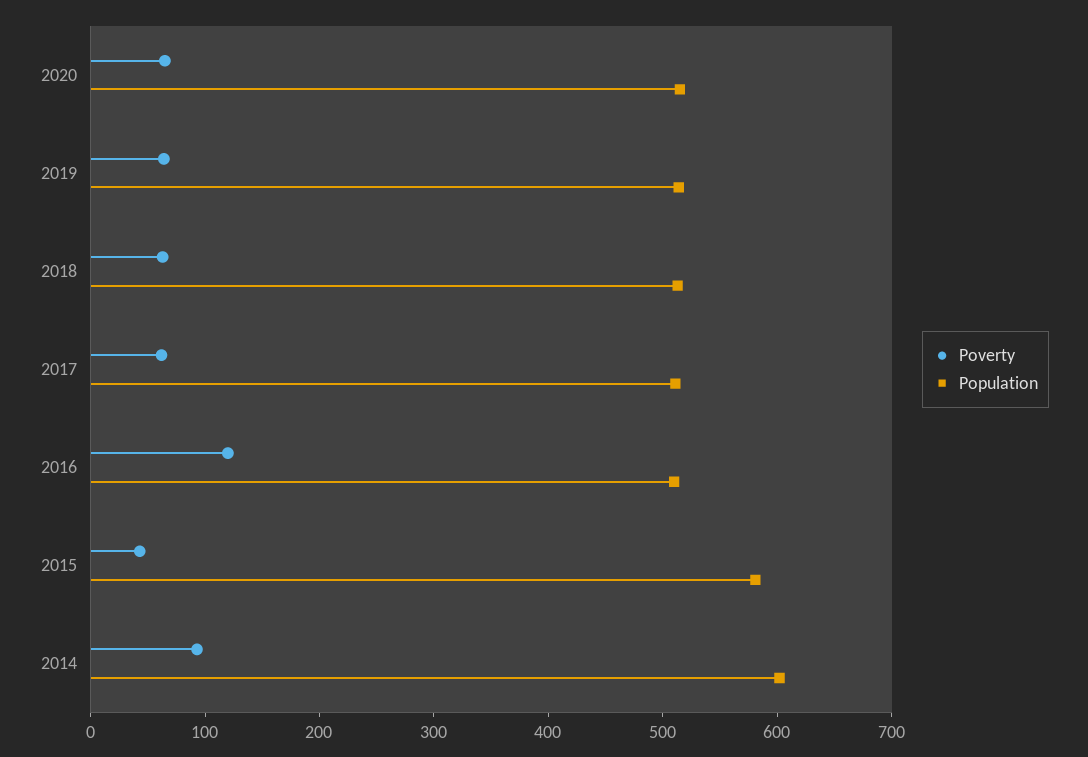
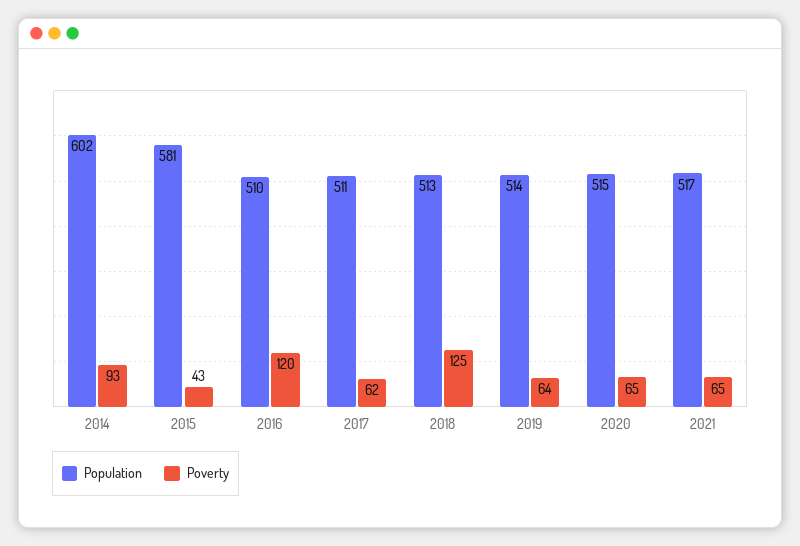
Poverty, 2018: 60 -> 125
Population, 2021: none -> 517
Poverty, 2021: none -> 65

